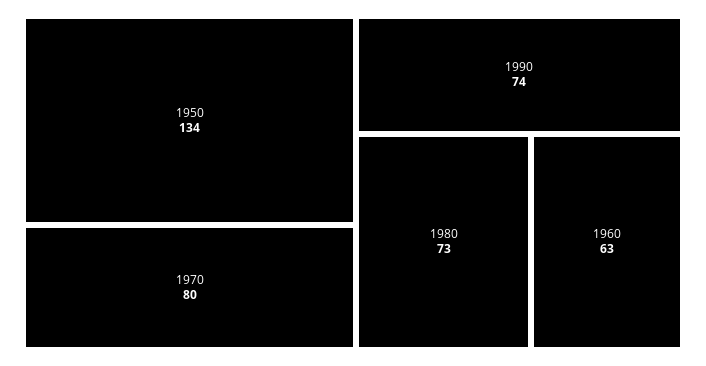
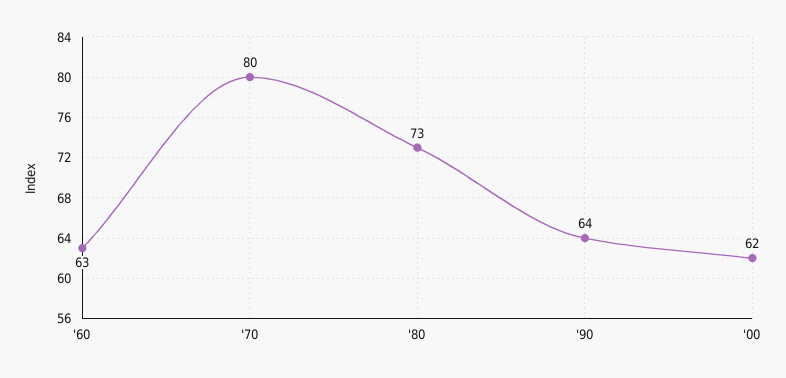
1950: 134 -> none
1990: 74 -> 64
'00: none -> 62

